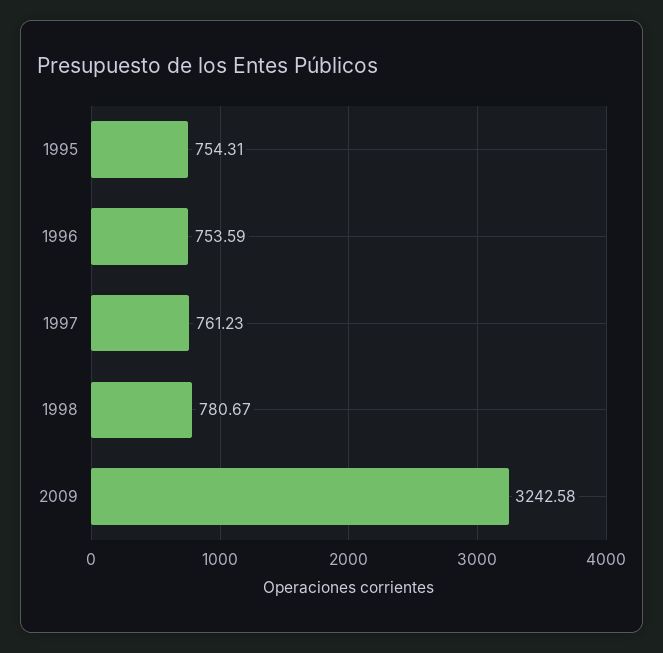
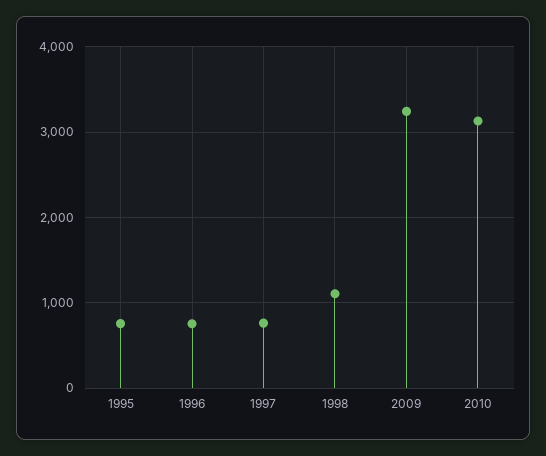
1998: 780.67 -> 1100
2010: none -> 3100

